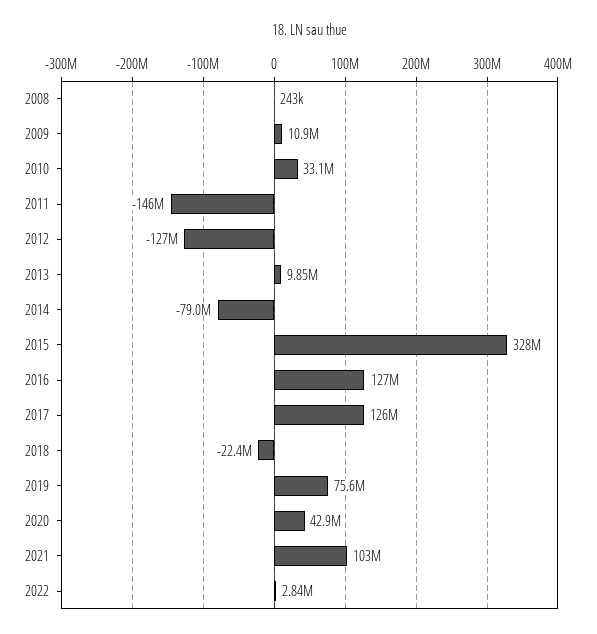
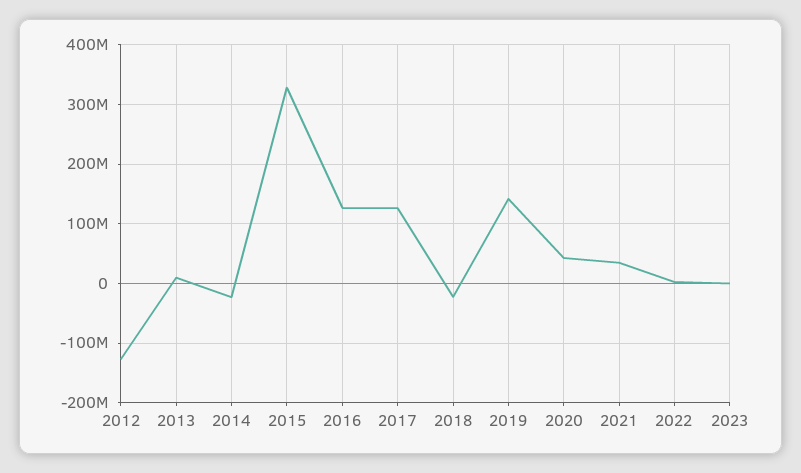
2008: 243000 -> none
2009: 10900000 -> none
2010: 33100000 -> none
2011: -146000000 -> none
2014: -79000000 -> -20000000
2019: 75600000 -> 140000000
2021: 103000000 -> 40000000
2023: none -> 0

